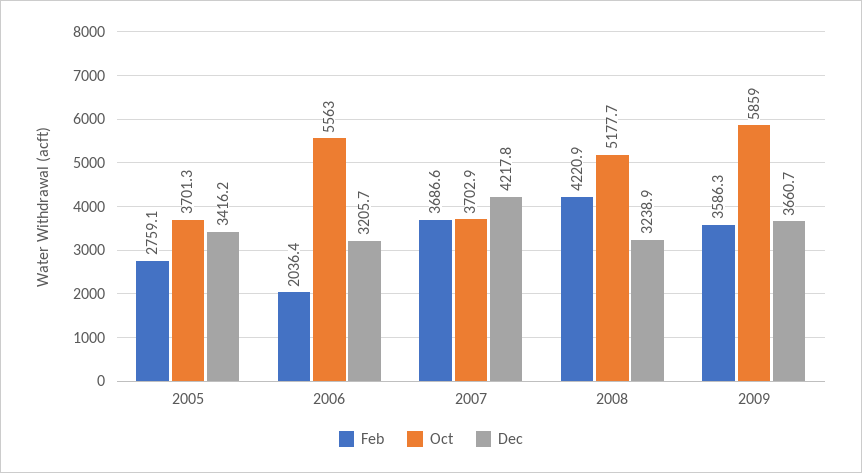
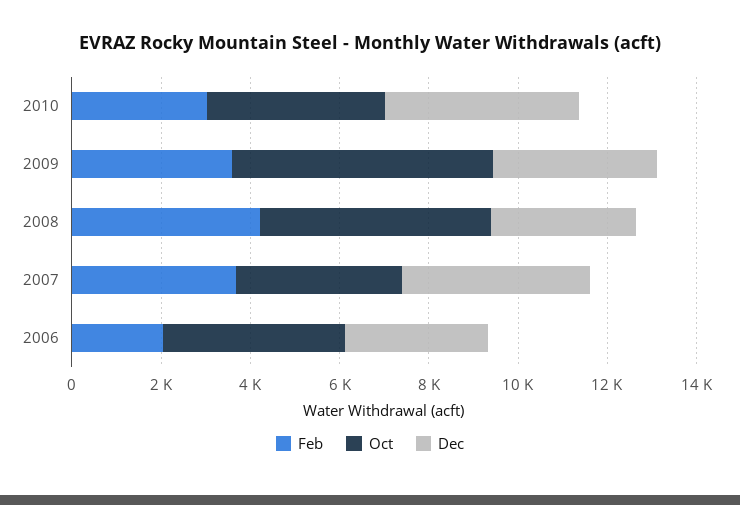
Feb, 2005: 2759.1 -> none
Oct, 2005: 3701.3 -> none
Dec, 2005: 3416.2 -> none
Oct, 2006: 5563 -> 4000
Feb, 2010: none -> 3000
Oct, 2010: none -> 4000
Dec, 2010: none -> 4500

